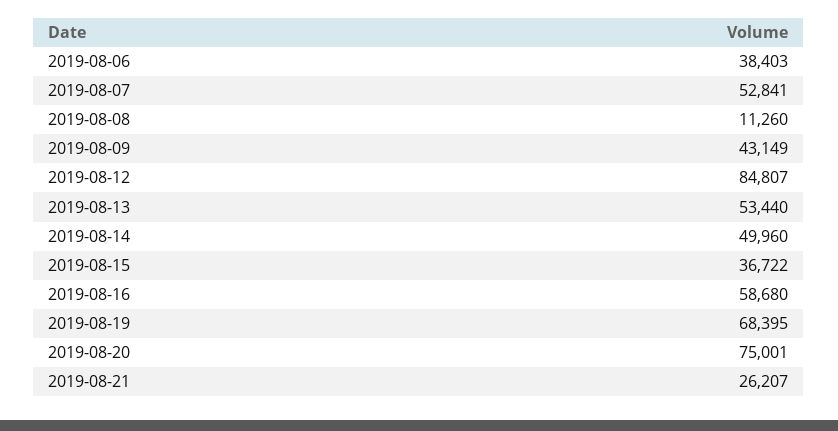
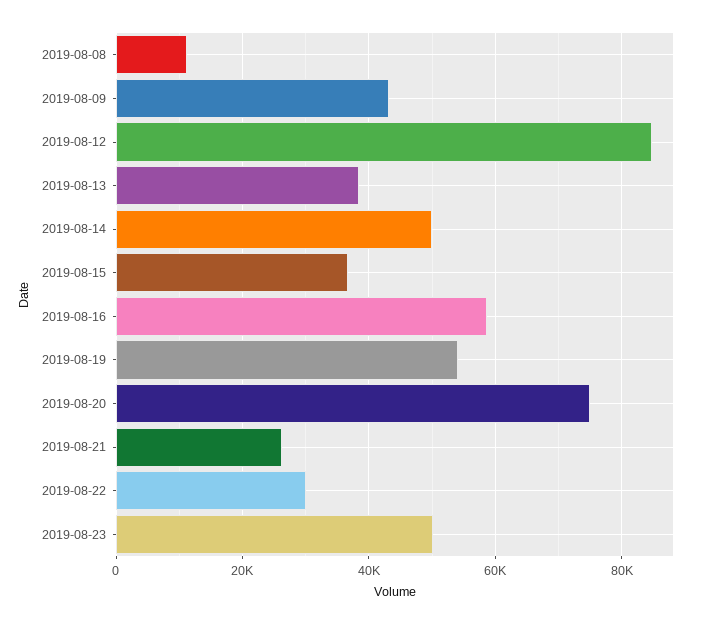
2019-08-06: 38403 -> none
2019-08-07: 52841 -> none
2019-08-13: 53440 -> 38000
2019-08-19: 68395 -> 54000
2019-08-22: none -> 30000
2019-08-23: none -> 50000

